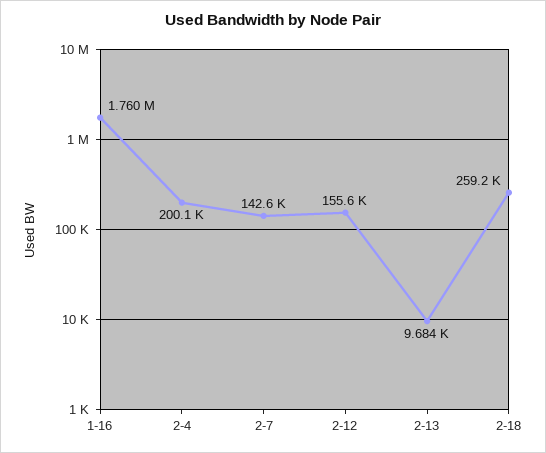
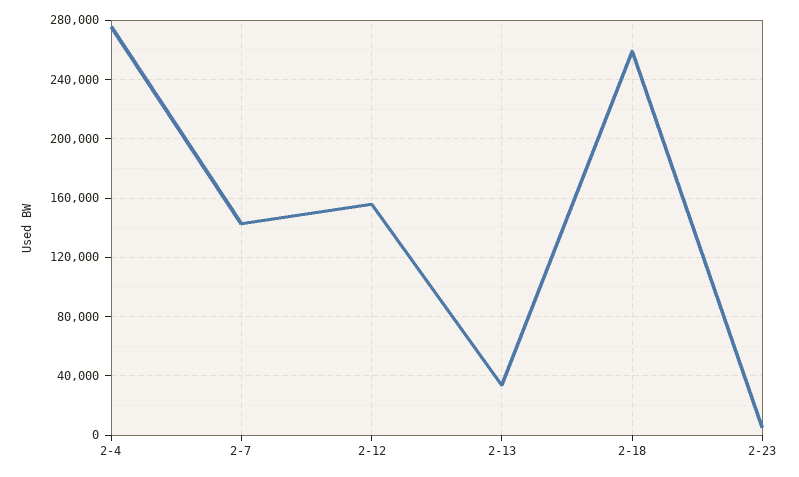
1-16: 1760000 -> none
2-4: 200100 -> 275000
2-13: 9684 -> 35000
2-23: none -> 5000

